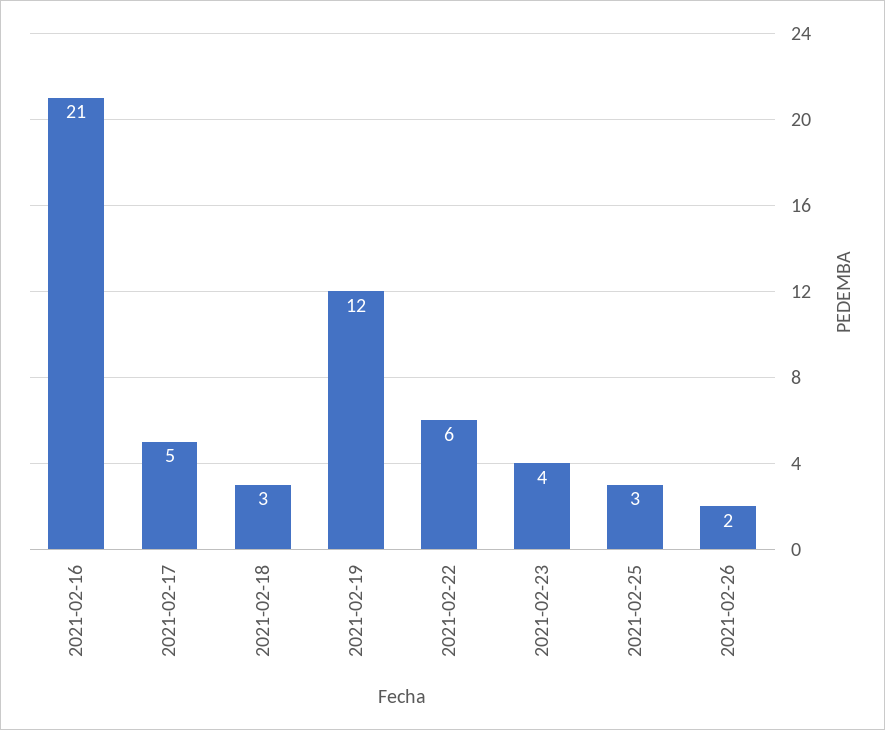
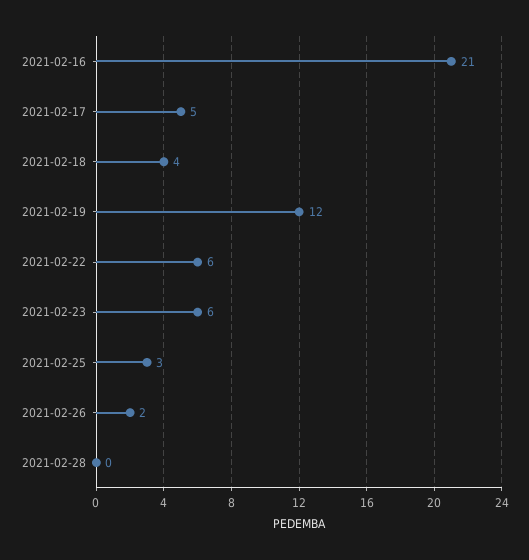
2021-02-18: 3 -> 4
2021-02-23: 4 -> 6
2021-02-28: none -> 0

